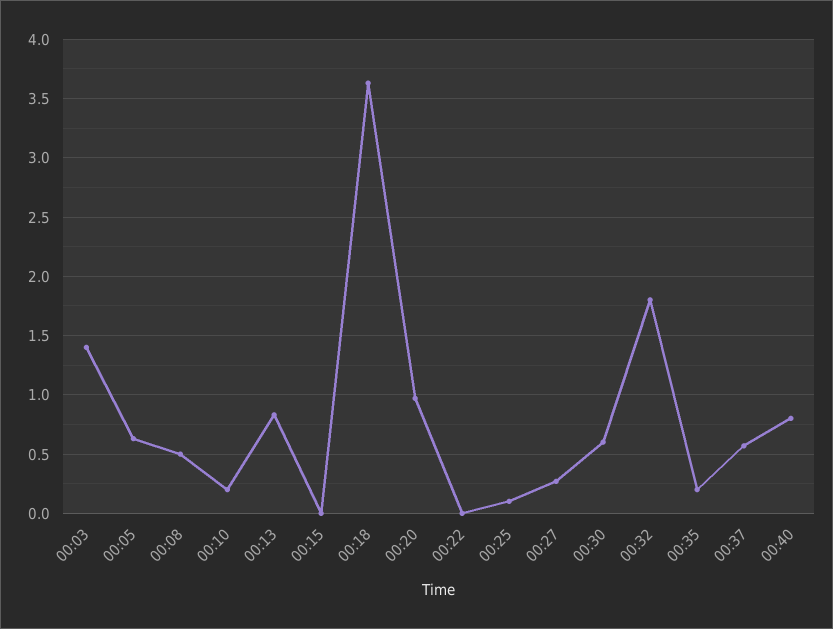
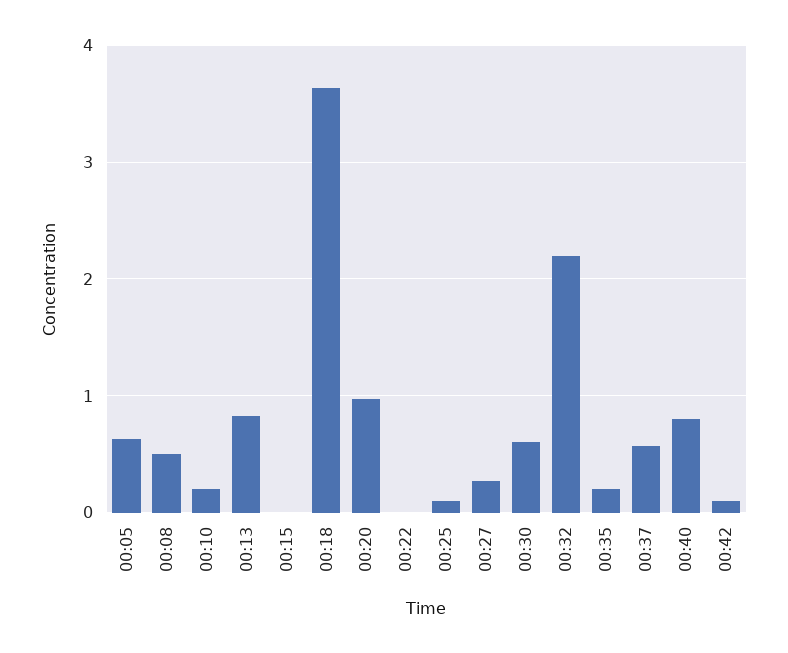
00:03: 1.4 -> none
00:32: 1.8 -> 2.2
00:42: none -> 0.1

